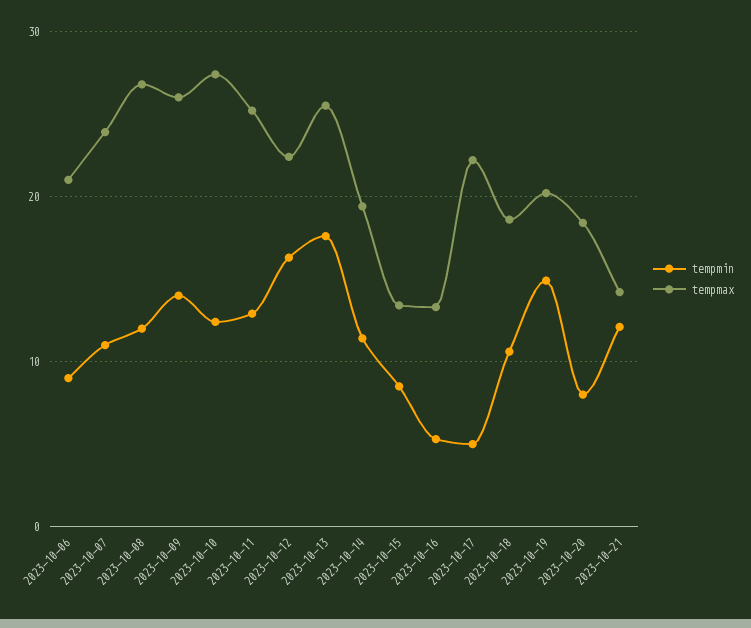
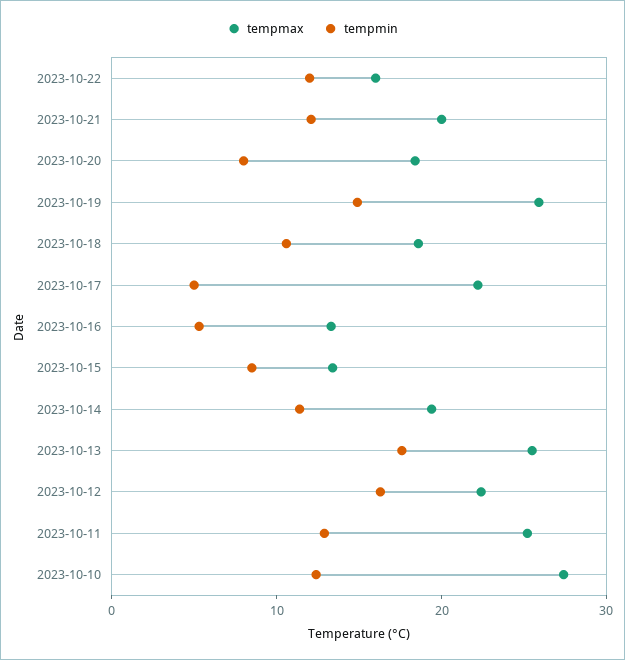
tempmin, 2023-10-06: 9 -> none
tempmax, 2023-10-06: 21 -> none
tempmin, 2023-10-07: 11 -> none
tempmax, 2023-10-07: 24 -> none
tempmin, 2023-10-08: 12 -> none
tempmax, 2023-10-08: 27 -> none
tempmin, 2023-10-09: 14 -> none
tempmax, 2023-10-09: 26 -> none
tempmax, 2023-10-19: 20 -> 26
tempmax, 2023-10-21: 14 -> 20
tempmax, 2023-10-22: none -> 16
tempmin, 2023-10-22: none -> 12

